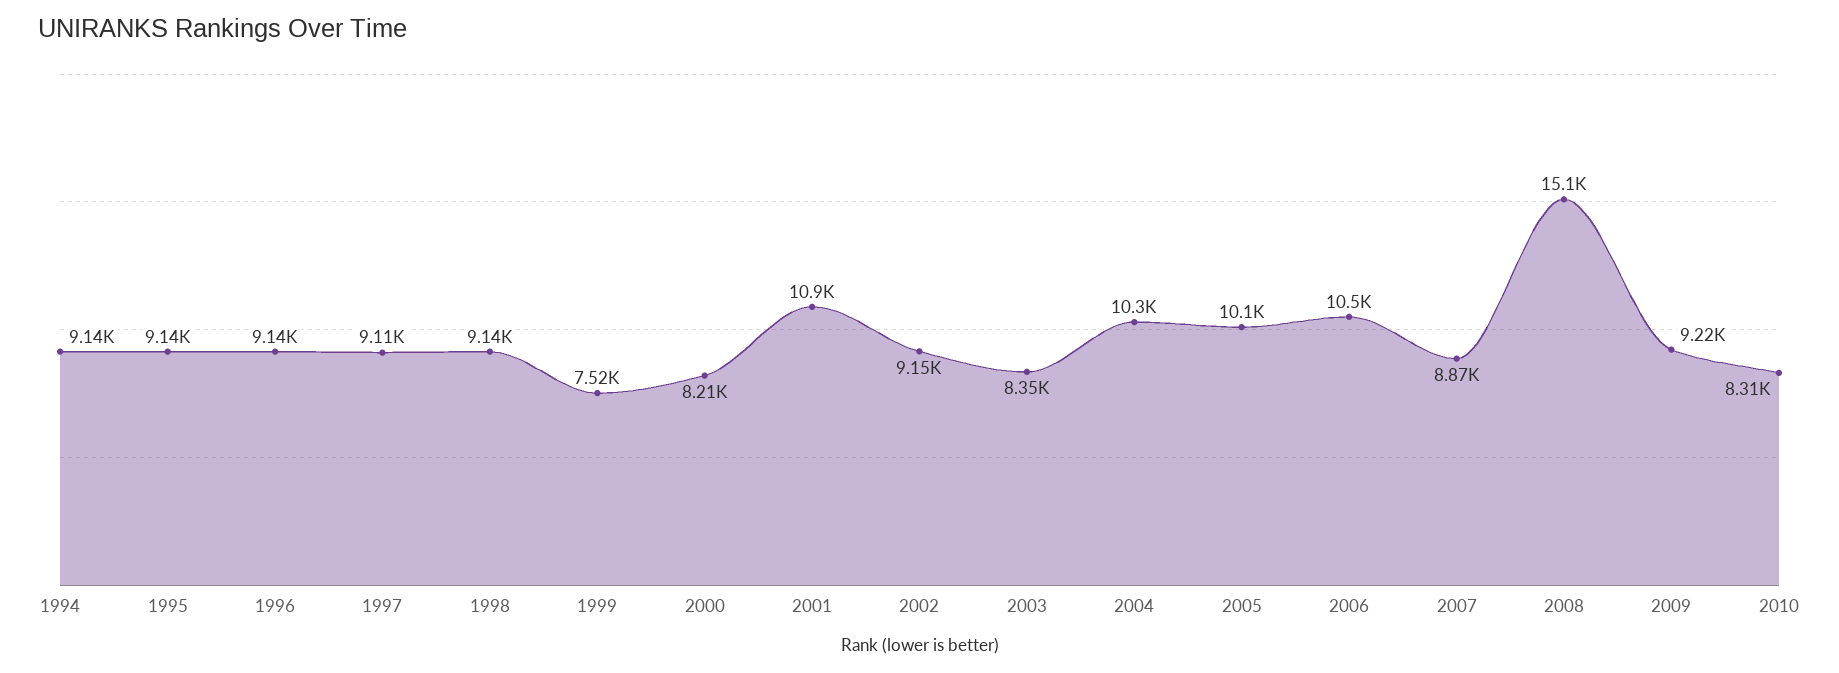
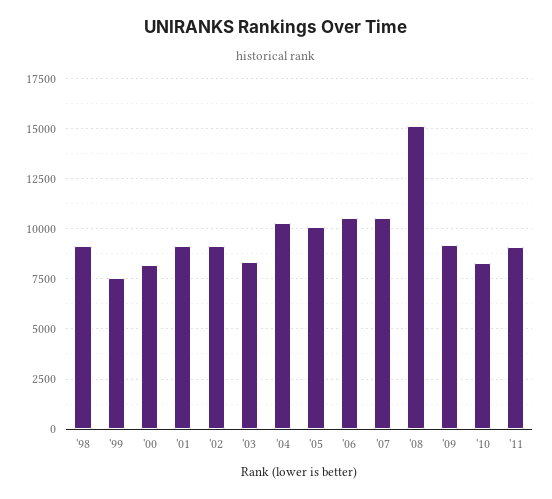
1994: 9140 -> none
1995: 9140 -> none
1996: 9140 -> none
1997: 9110 -> none
2001: 10900 -> 9000
2007: 8870 -> 10500
'11: none -> 9000

